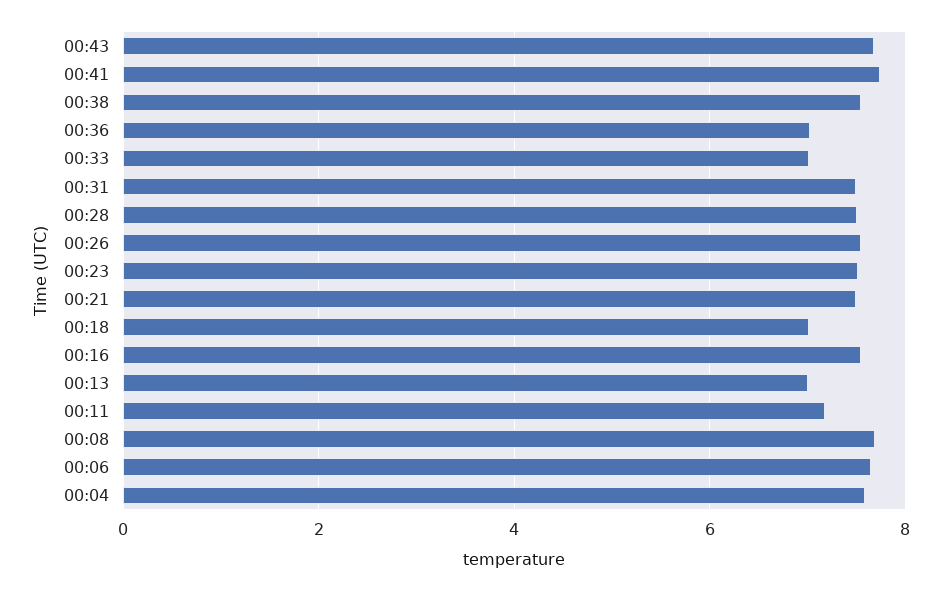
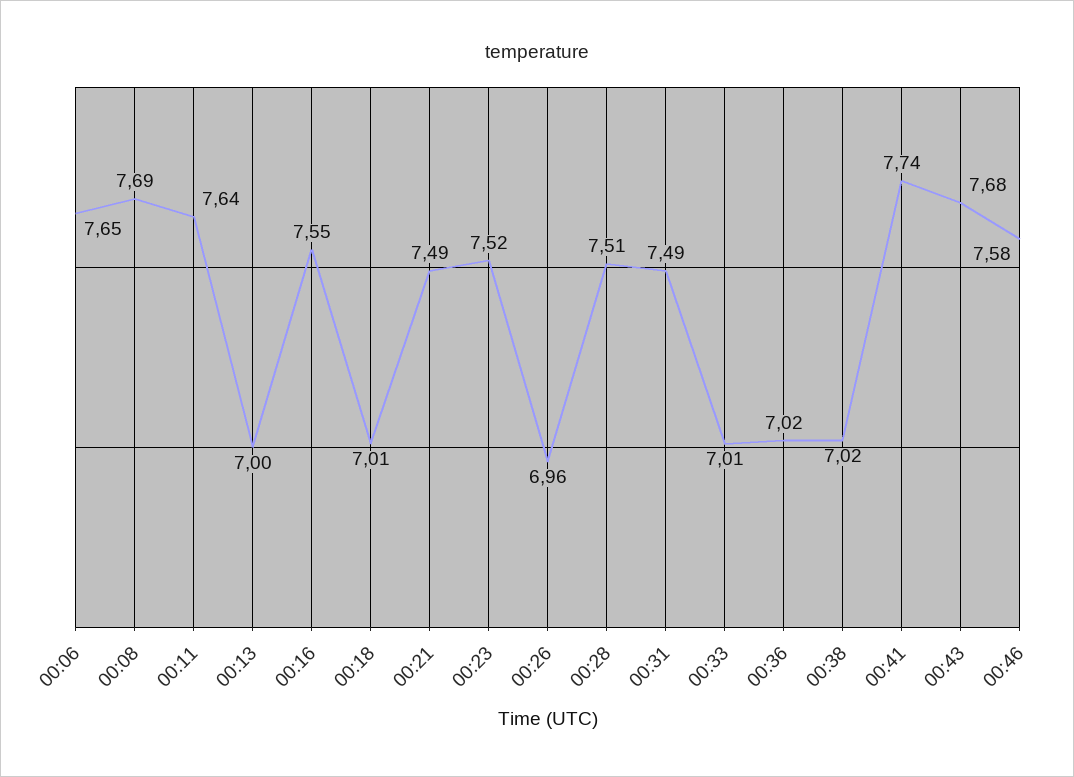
00:38: 7.6 -> 7.02
00:26: 7.6 -> 6.96
00:11: 7.2 -> 7.64
00:04: 7.6 -> none
00:46: none -> 7.58

